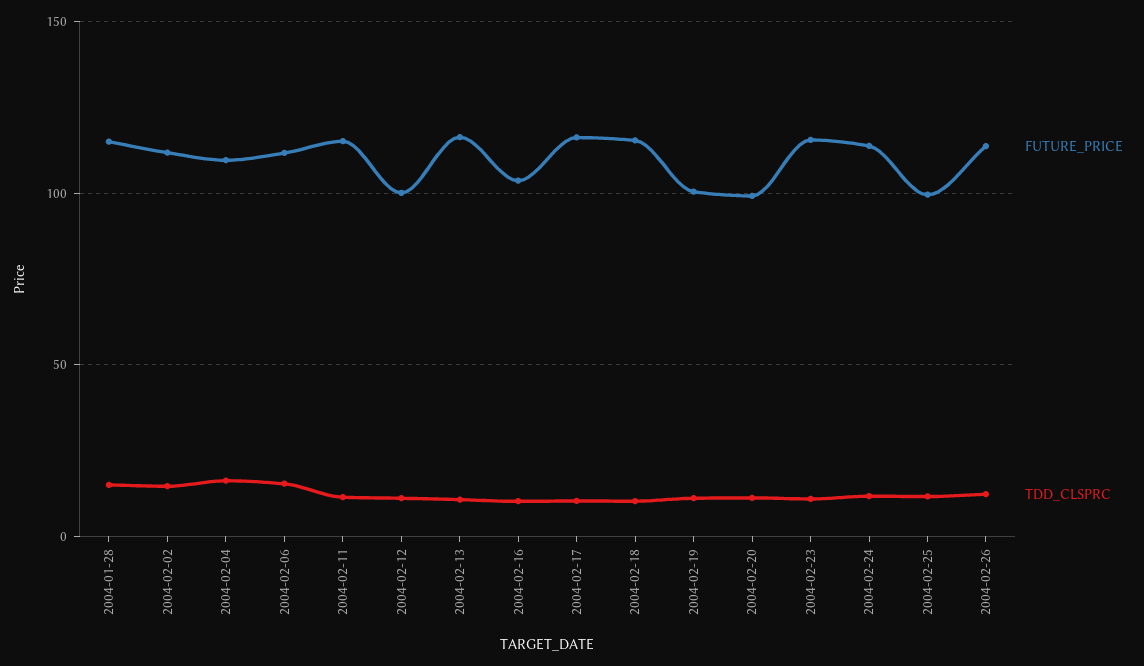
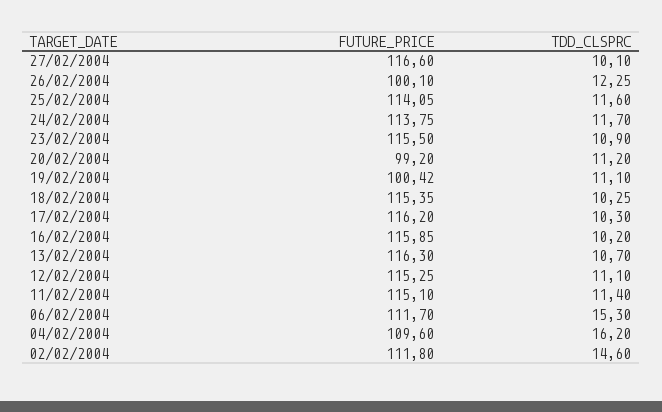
FUTURE_PRICE, 2004-01-28: 115 -> none
TDD_CLSPRC, 2004-01-28: 15 -> none
FUTURE_PRICE, 2004-02-12: 100 -> 115.25
FUTURE_PRICE, 2004-02-16: 105 -> 115.85
FUTURE_PRICE, 2004-02-25: 100 -> 114.05
FUTURE_PRICE, 2004-02-26: 115 -> 100.1
FUTURE_PRICE, 27/02/2004: none -> 116.6
TDD_CLSPRC, 27/02/2004: none -> 10.1

